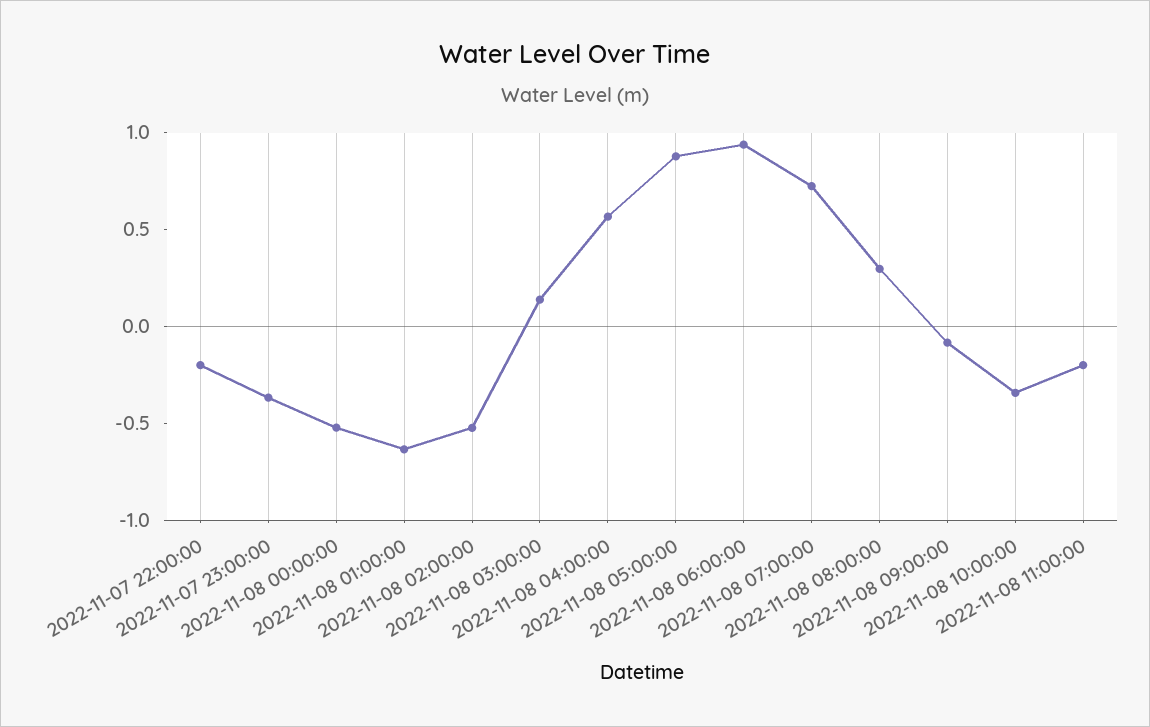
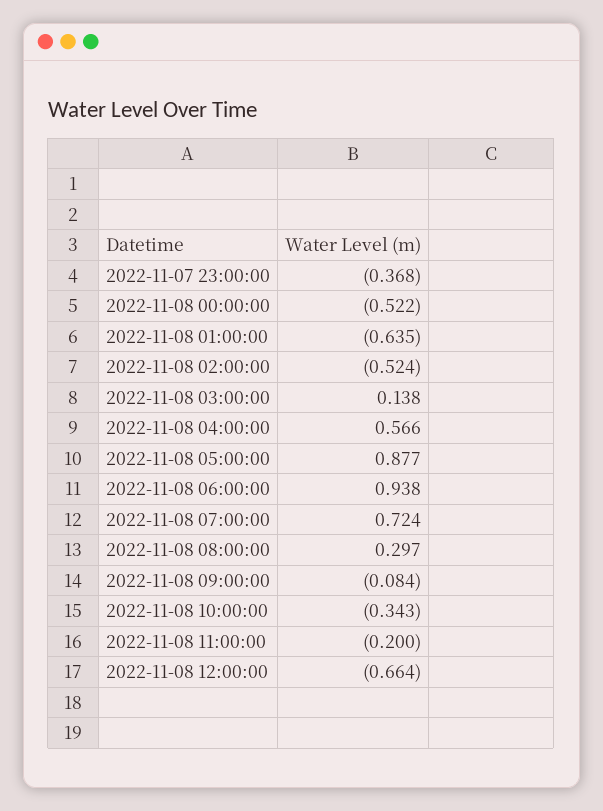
2022-11-07 22:00:00: -0.2 -> none
2022-11-08 12:00:00: none -> -0.664

